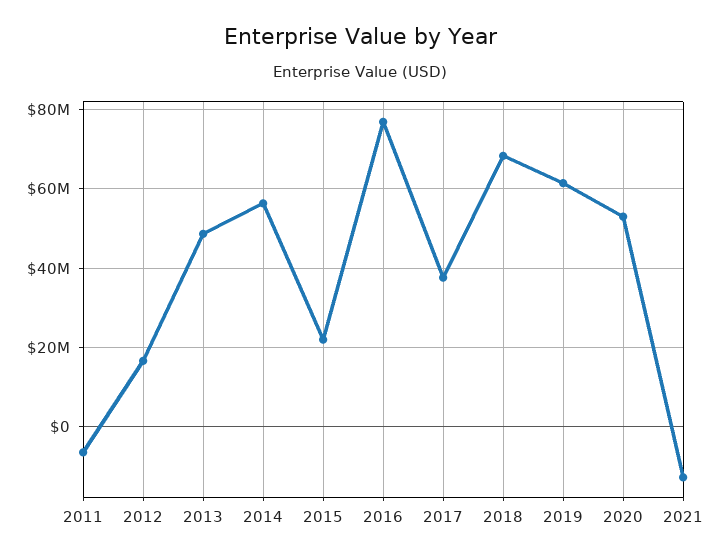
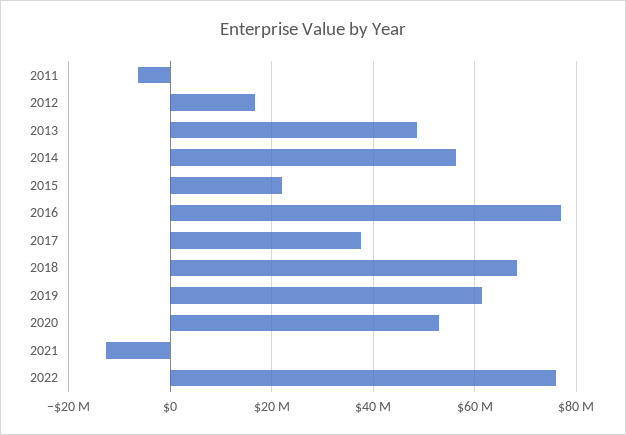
2022: none -> 76000000

